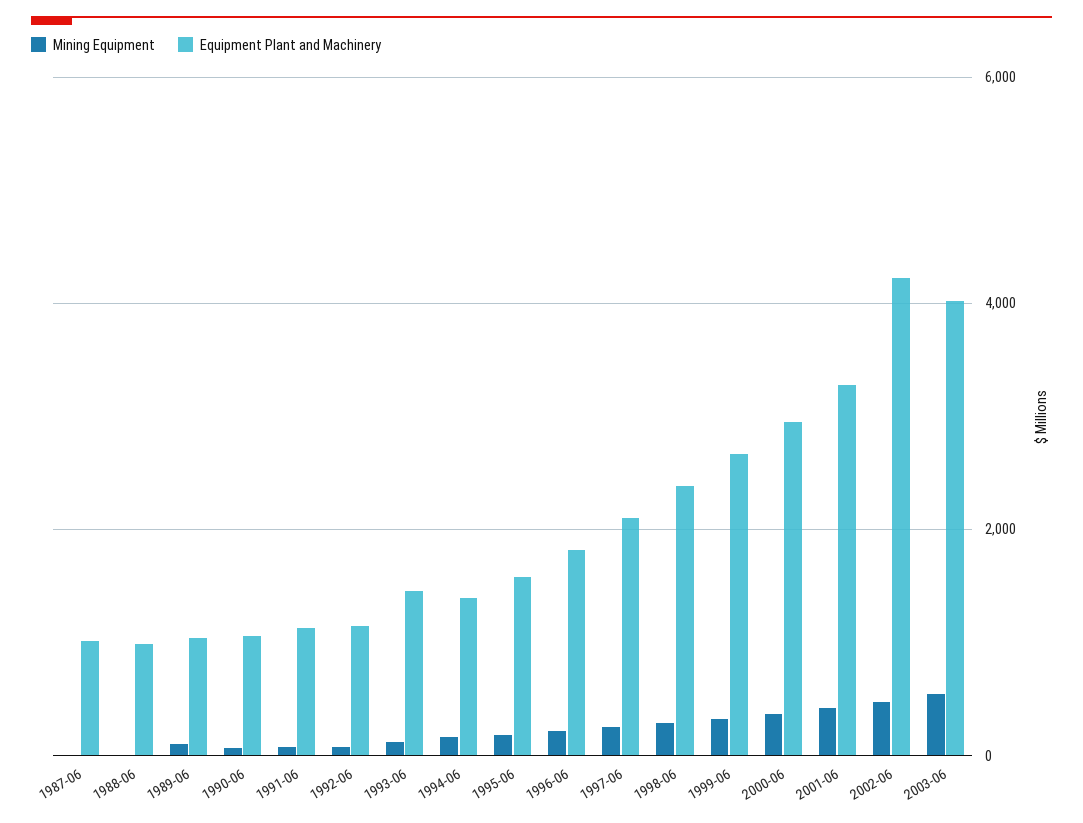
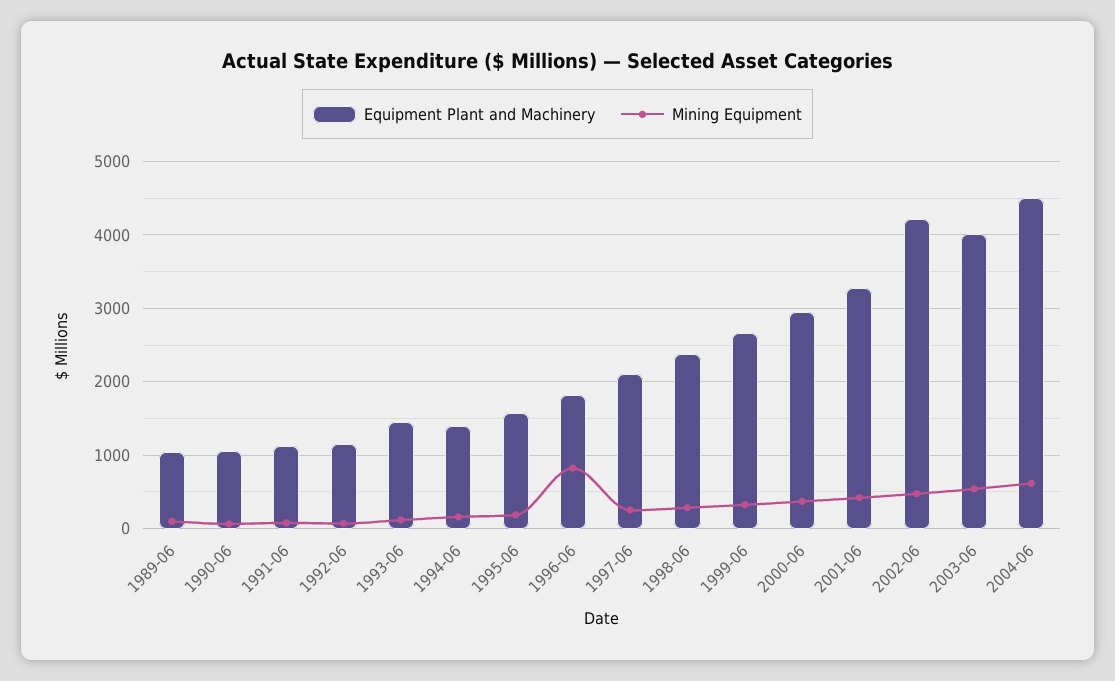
Mining Equipment, 1987-06: 0 -> none
Equipment Plant and Machinery, 1987-06: 1000 -> none
Mining Equipment, 1988-06: 0 -> none
Equipment Plant and Machinery, 1988-06: 1000 -> none
Mining Equipment, 1996-06: 200 -> 800
Equipment Plant and Machinery, 2004-06: none -> 4500
Mining Equipment, 2004-06: none -> 600

